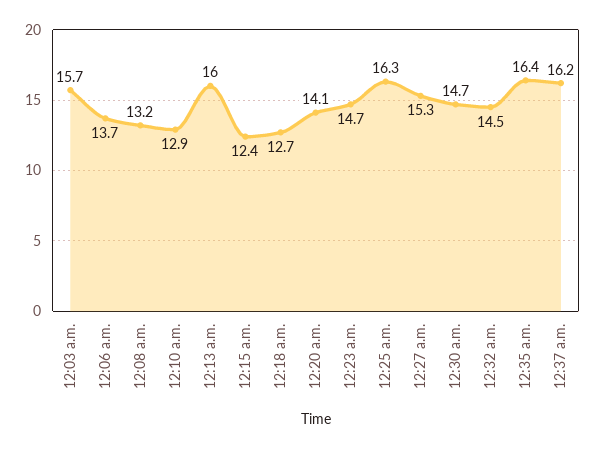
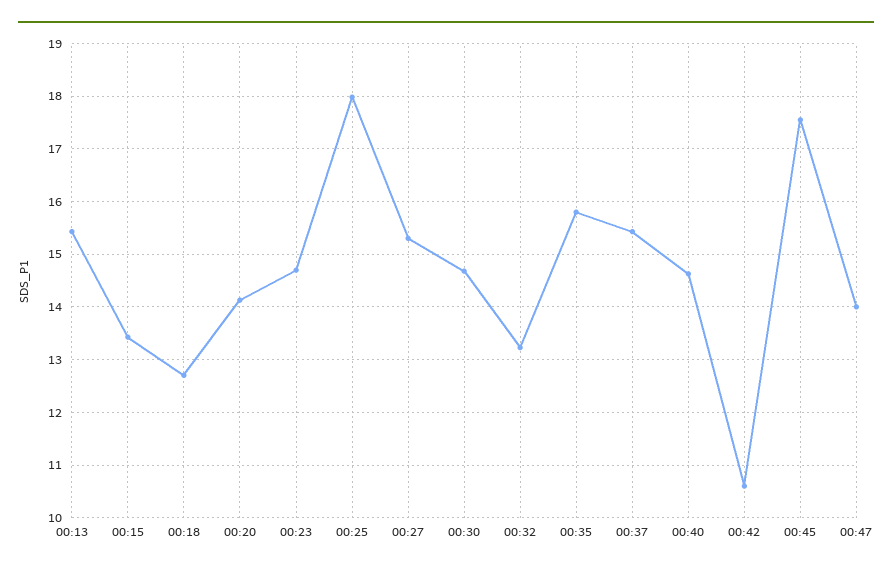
12:03 a.m.: 15.7 -> none
12:06 a.m.: 13.7 -> none
12:08 a.m.: 13.2 -> none
12:10 a.m.: 12.9 -> none
12:13 a.m.: 16 -> 15.4
12:15 a.m.: 12.4 -> 13.4
12:25 a.m.: 16.3 -> 18
12:32 a.m.: 14.5 -> 13.2
12:35 a.m.: 16.4 -> 15.8
12:37 a.m.: 16.2 -> 15.4
00:40: none -> 14.6
00:42: none -> 10.6
00:45: none -> 17.6
00:47: none -> 14

